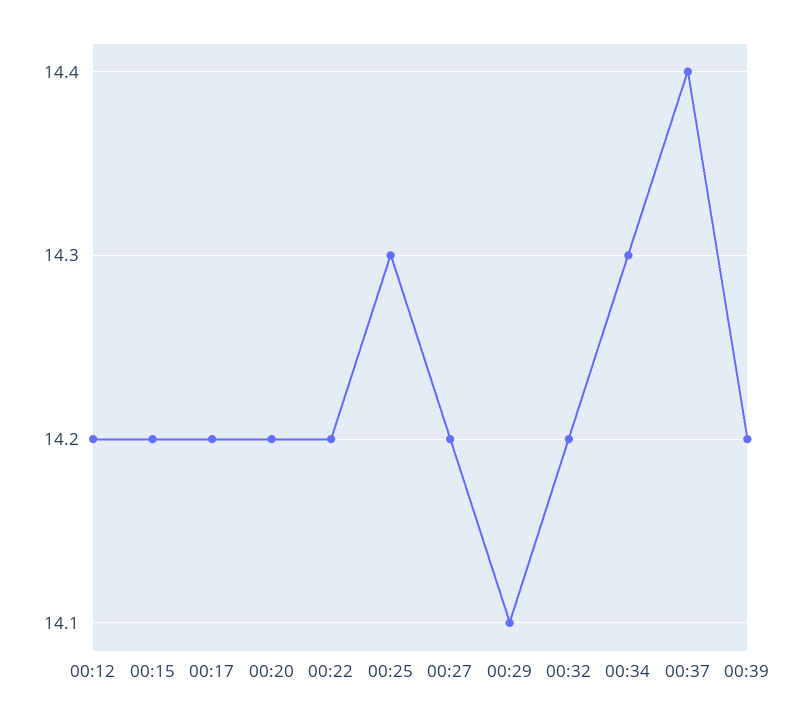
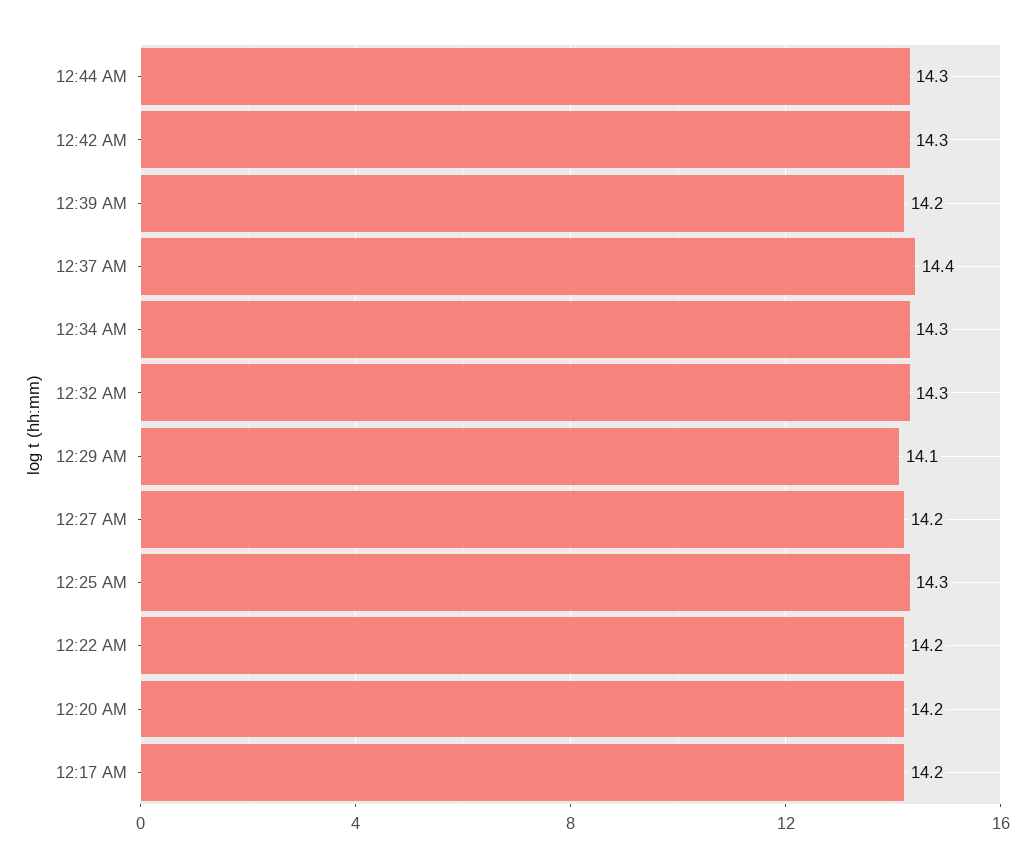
00:12: 14.2 -> none
00:15: 14.2 -> none
00:32: 14.2 -> 14.3
12:44 AM: none -> 14.3
12:42 AM: none -> 14.3

